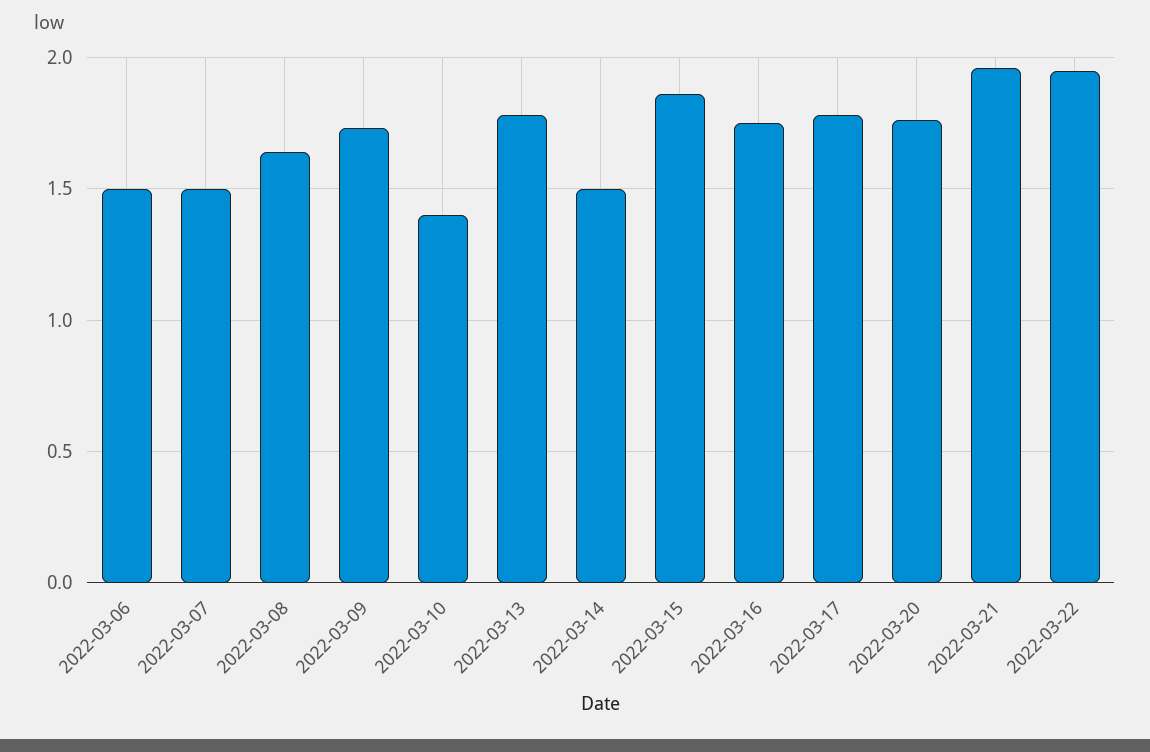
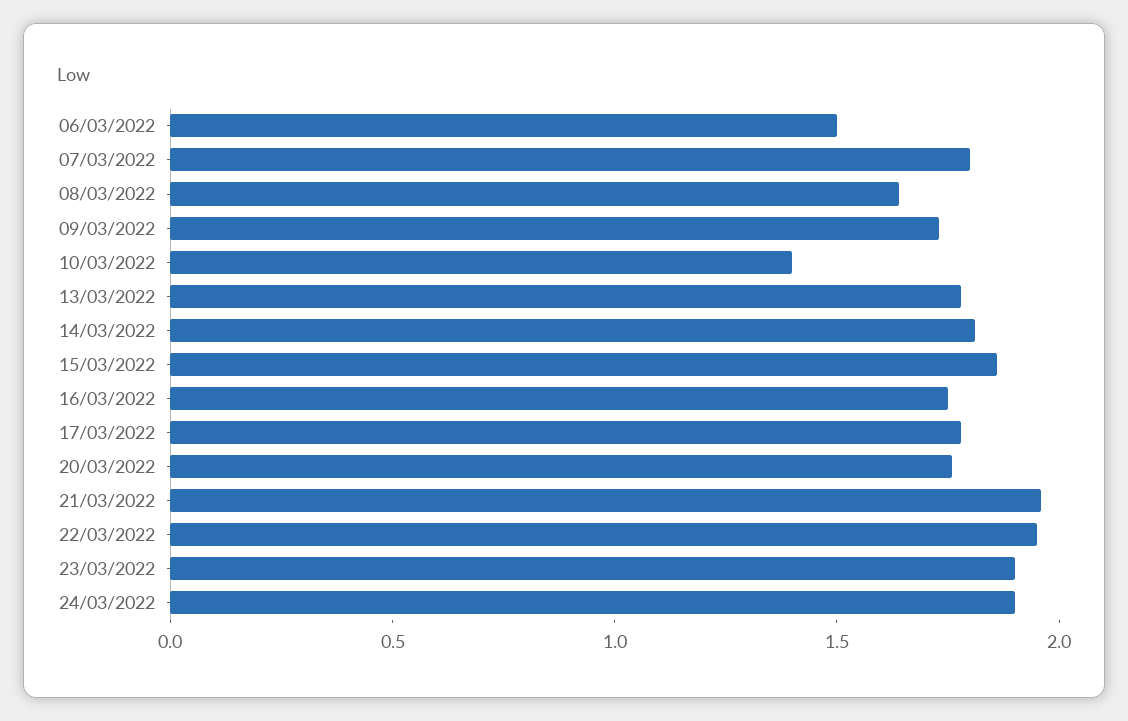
2022-03-07: 1.5 -> 1.8
2022-03-14: 1.5 -> 1.8
23/03/2022: none -> 1.9
24/03/2022: none -> 1.9

